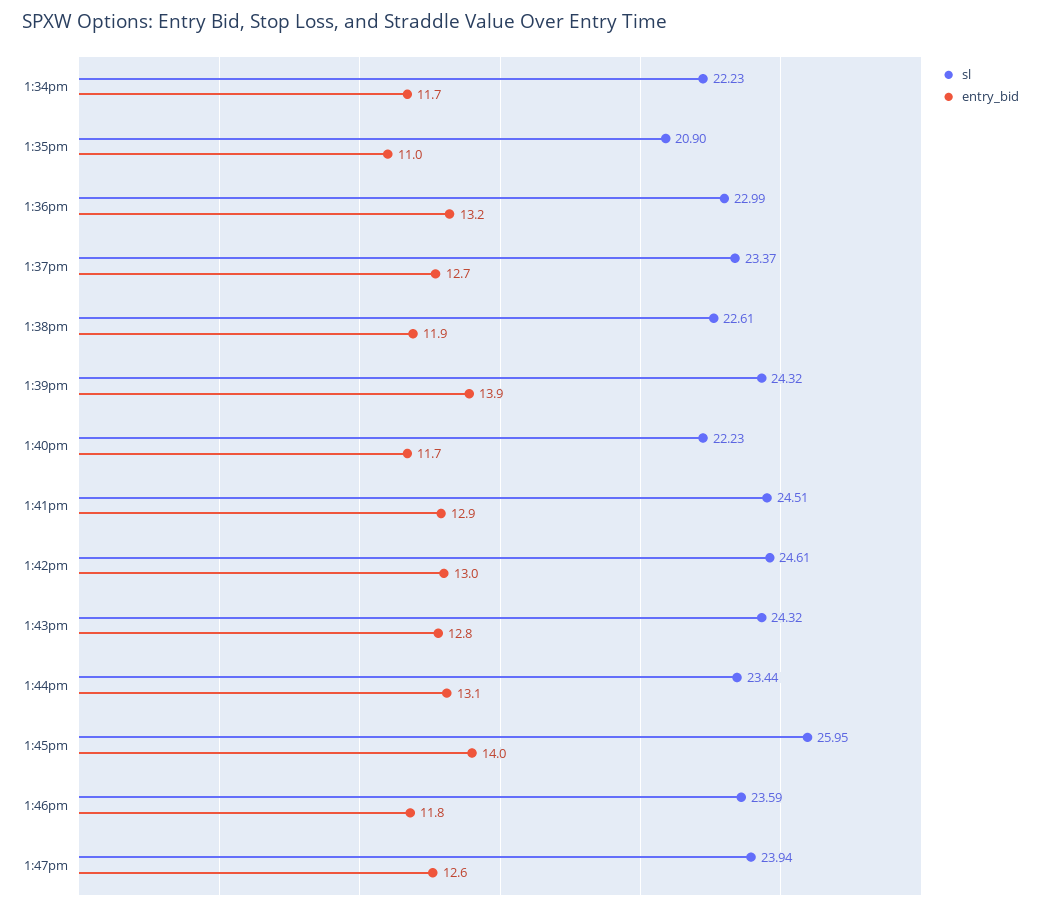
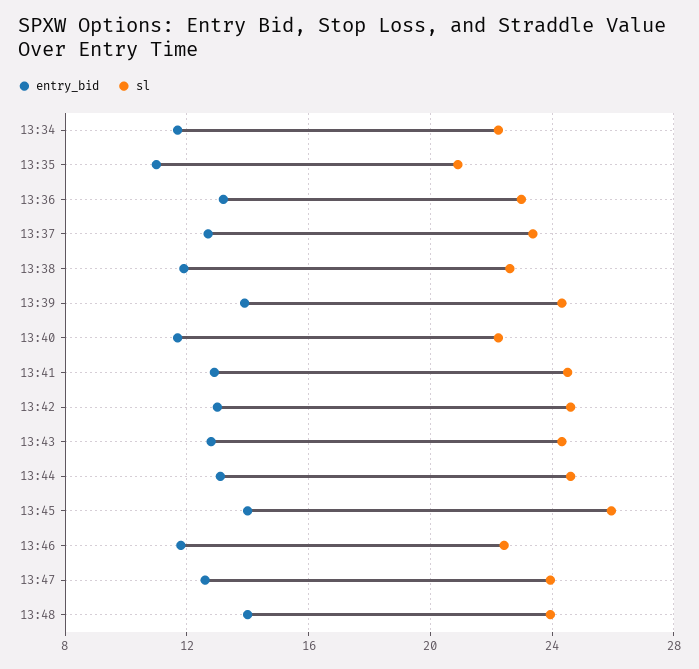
sl, 1:44pm: 23.44 -> 24.5
sl, 1:46pm: 23.59 -> 22.5
entry_bid, 13:48: none -> 14
sl, 13:48: none -> 24

